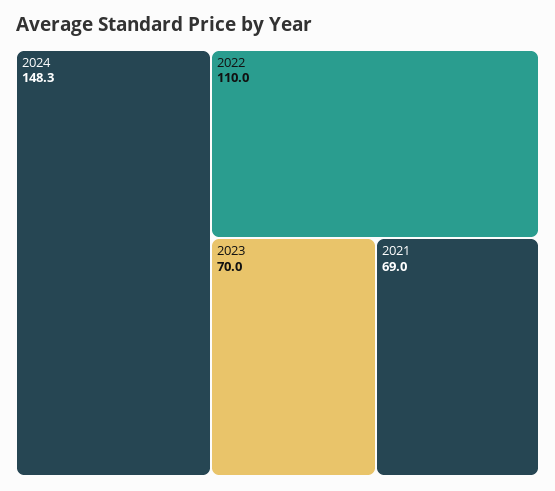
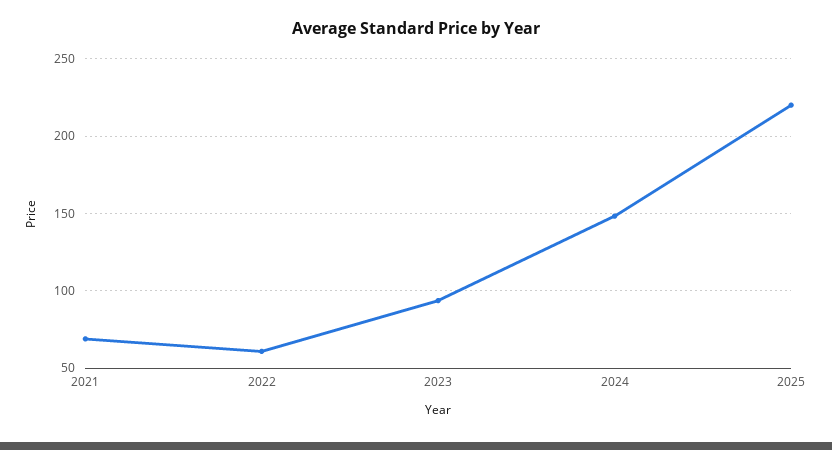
2022: 110 -> 60
2023: 70 -> 95
2025: none -> 220

